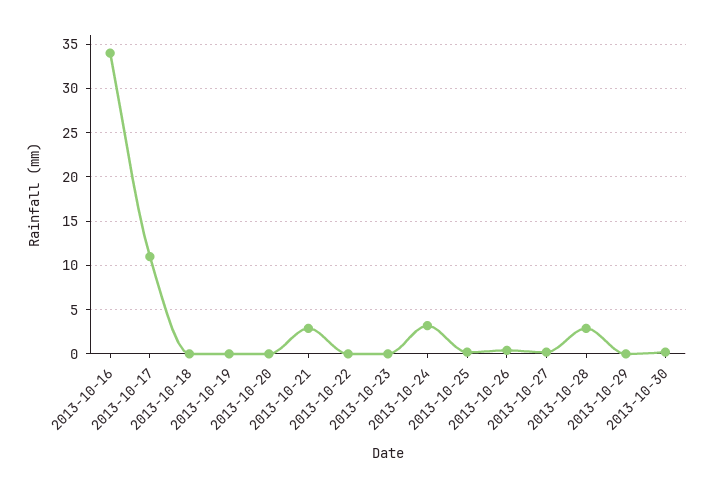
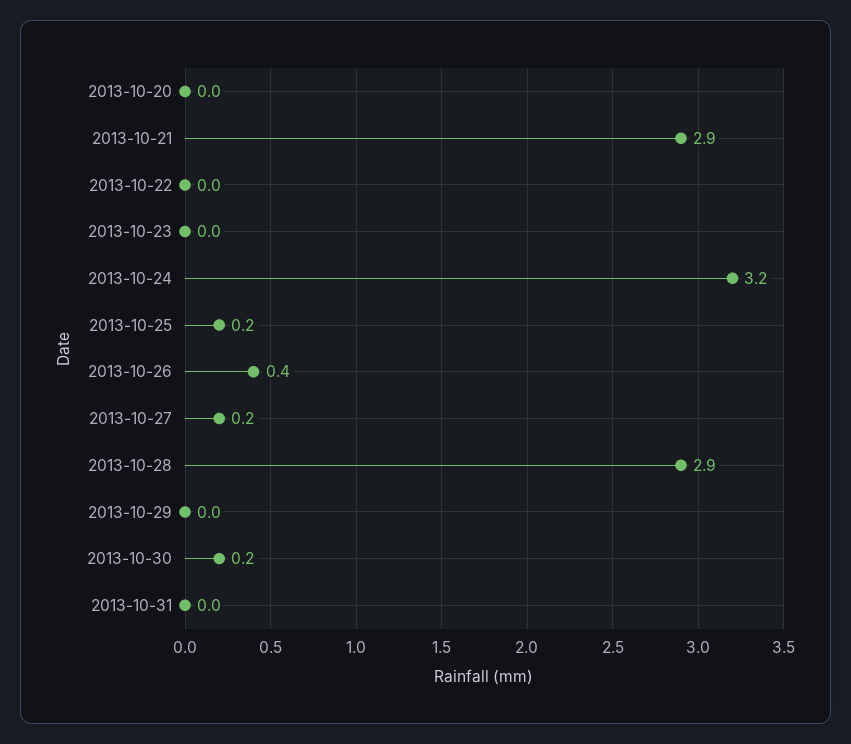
2013-10-16: 34 -> none
2013-10-17: 11 -> none
2013-10-18: 0 -> none
2013-10-19: 0 -> none
2013-10-31: none -> 0

